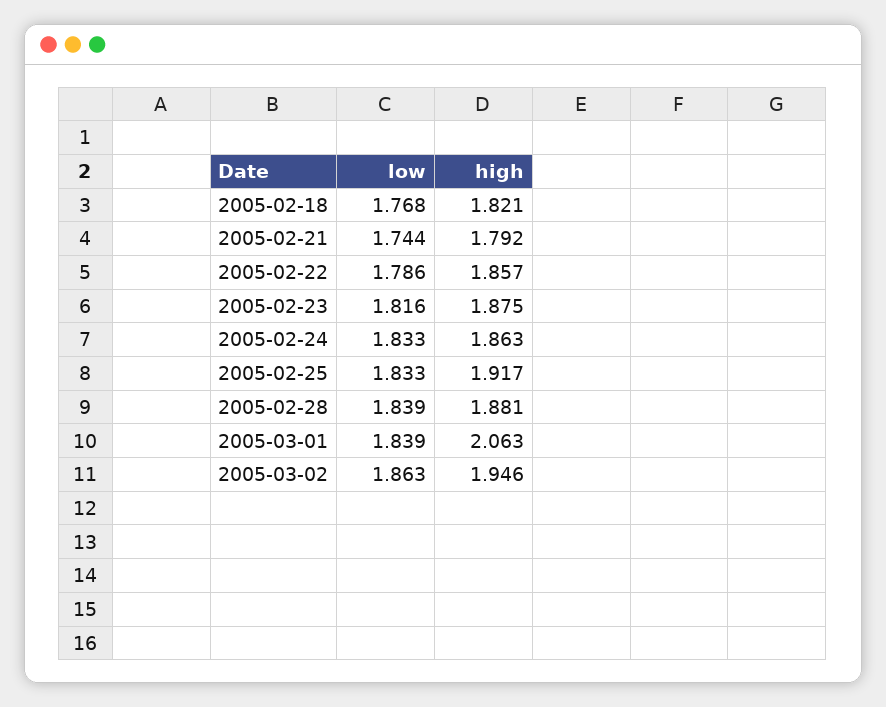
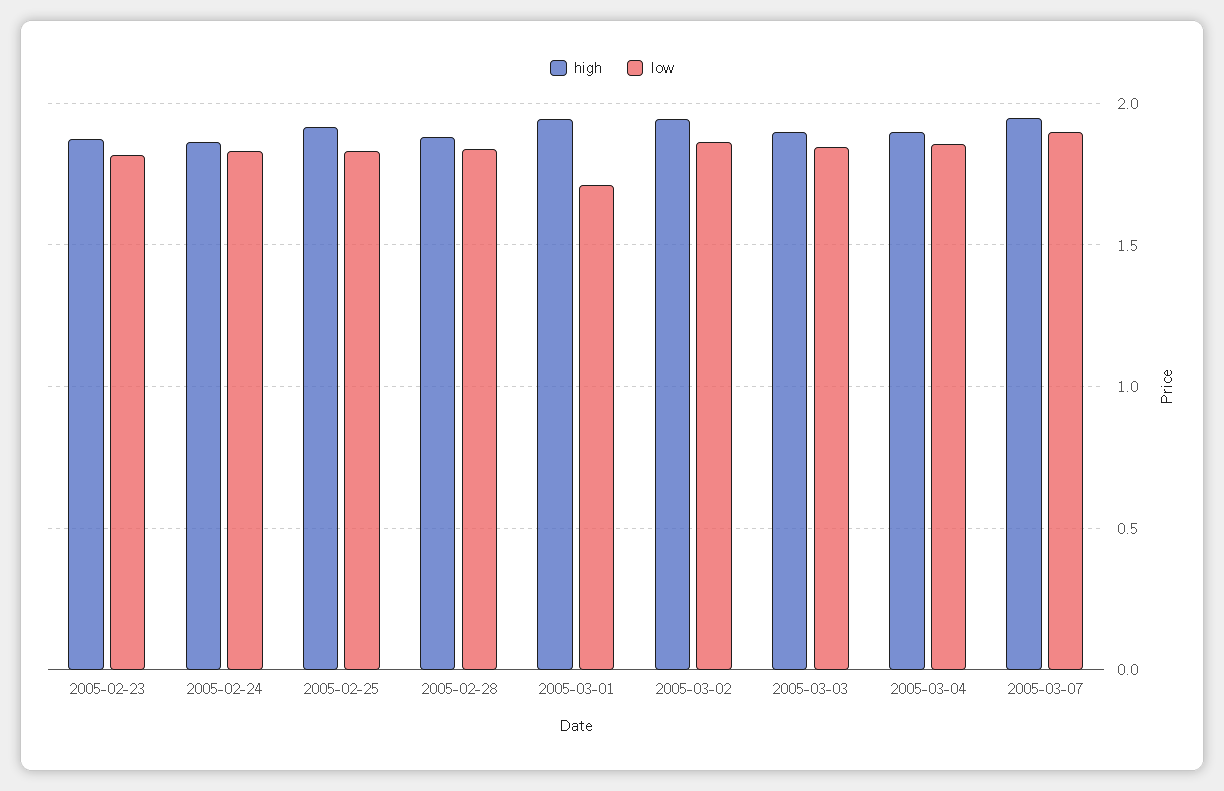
low, 2005-02-18: 1.768 -> none
high, 2005-02-18: 1.821 -> none
low, 2005-02-21: 1.744 -> none
high, 2005-02-21: 1.792 -> none
low, 2005-02-22: 1.786 -> none
high, 2005-02-22: 1.857 -> none
low, 2005-03-01: 1.839 -> 1.7
high, 2005-03-01: 2.063 -> 1.95
high, 2005-03-03: none -> 1.9
low, 2005-03-03: none -> 1.85
high, 2005-03-04: none -> 1.9
low, 2005-03-04: none -> 1.85
high, 2005-03-07: none -> 1.95
low, 2005-03-07: none -> 1.9

